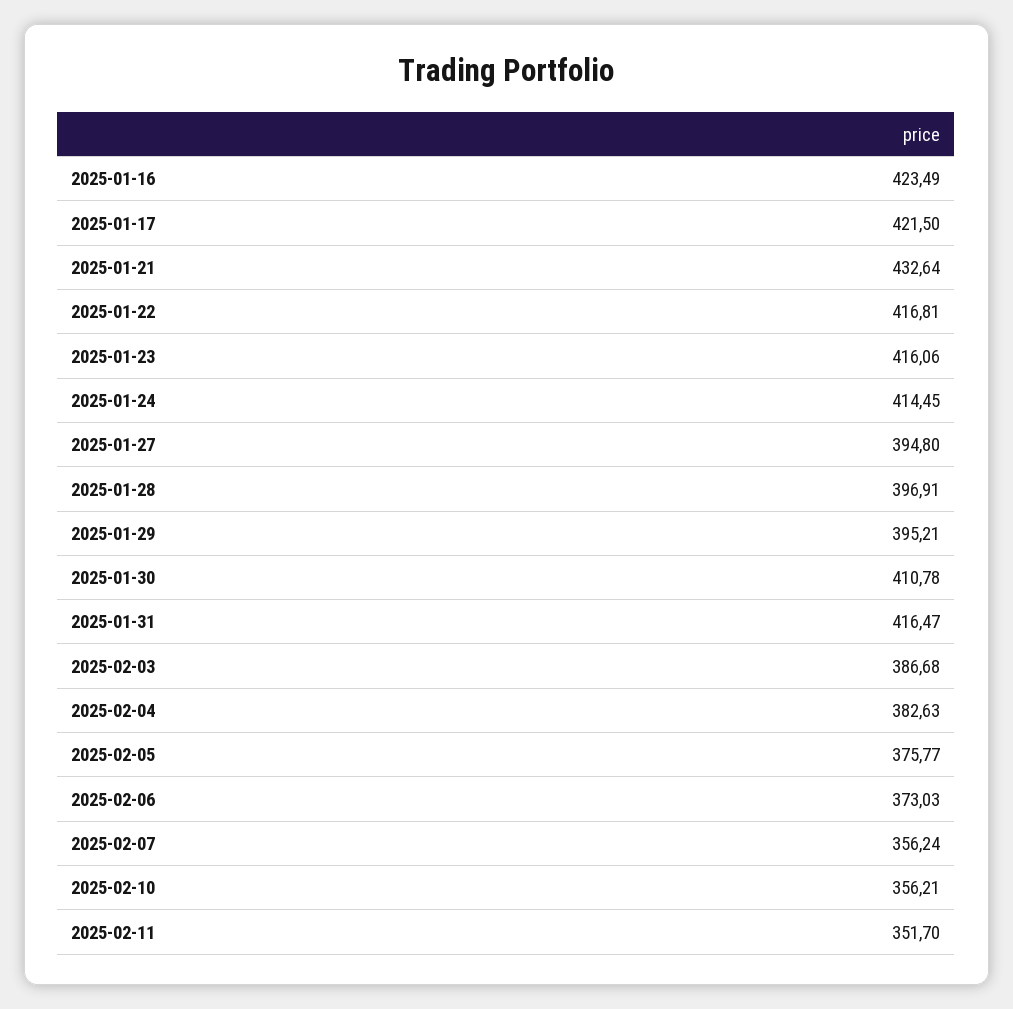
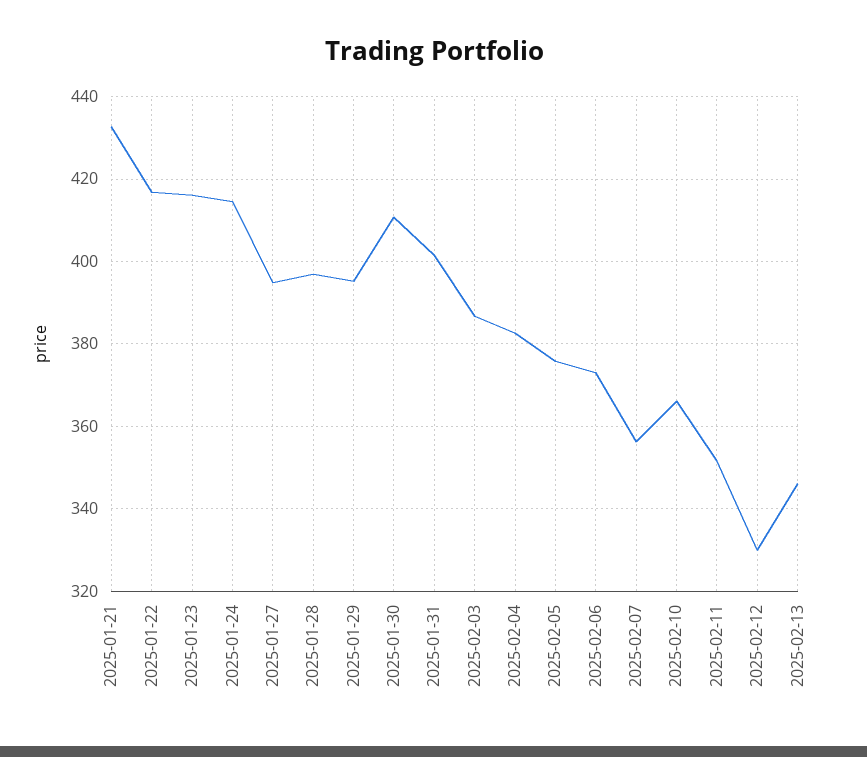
2025-01-16: 423.49 -> none
2025-01-17: 421.5 -> none
2025-01-31: 416.47 -> 402
2025-02-10: 356.21 -> 366
2025-02-12: none -> 330
2025-02-13: none -> 346

